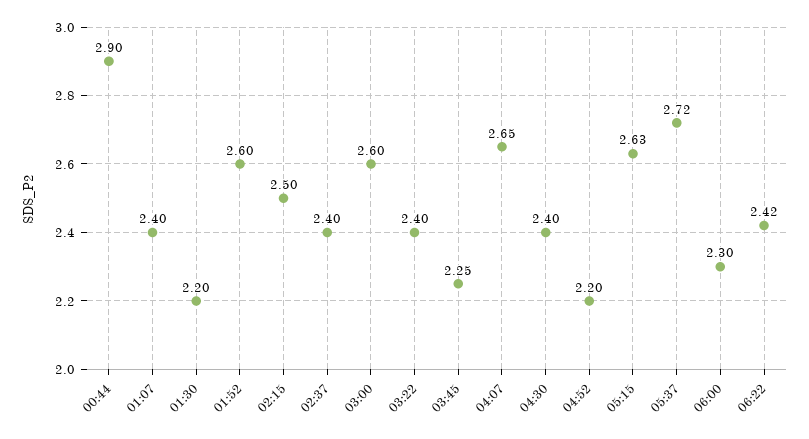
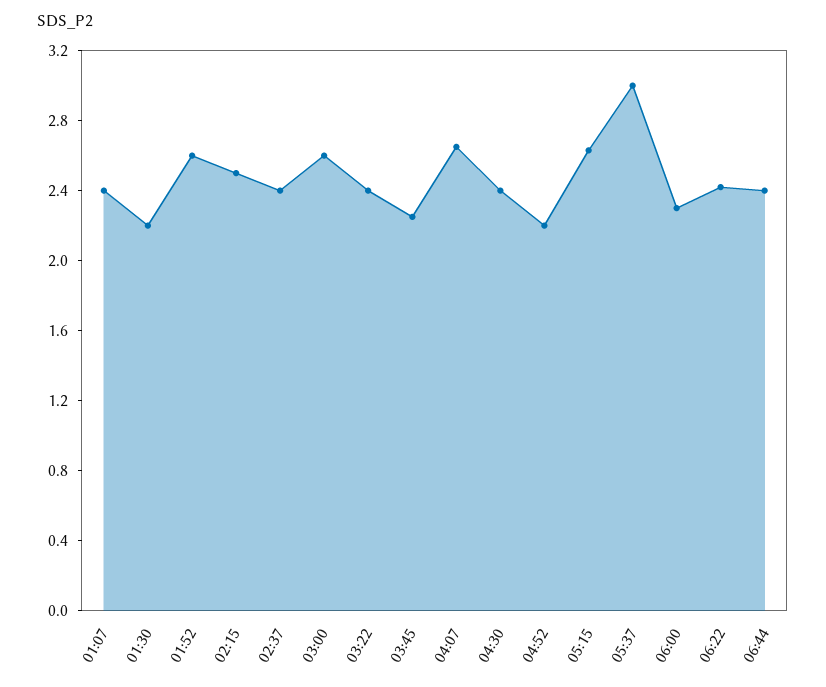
00:44: 2.9 -> none
05:37: 2.72 -> 3
06:44: none -> 2.4

